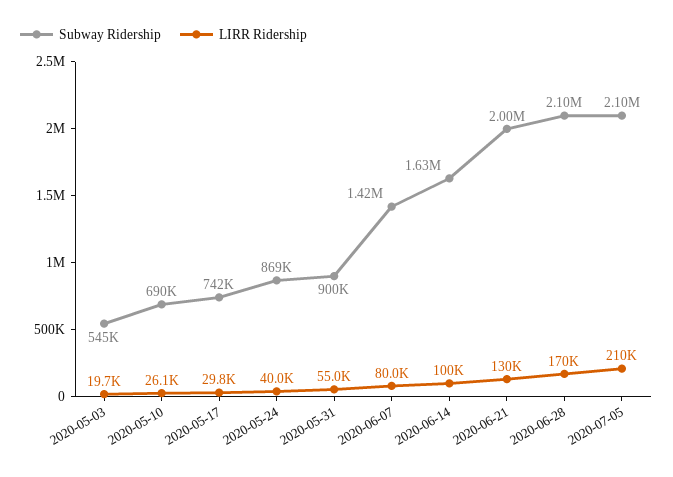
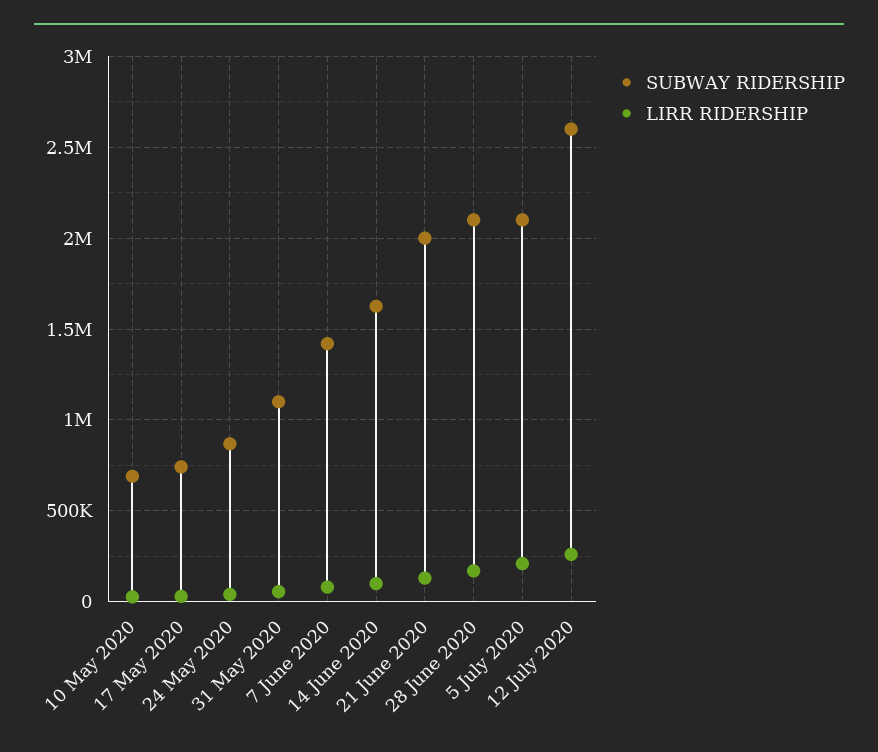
Subway Ridership, 2020-05-03: 545000 -> none
LIRR Ridership, 2020-05-03: 19700 -> none
Subway Ridership, 2020-05-31: 900000 -> 1100000
Subway Ridership, 12 July 2020: none -> 2600000
LIRR Ridership, 12 July 2020: none -> 250000

